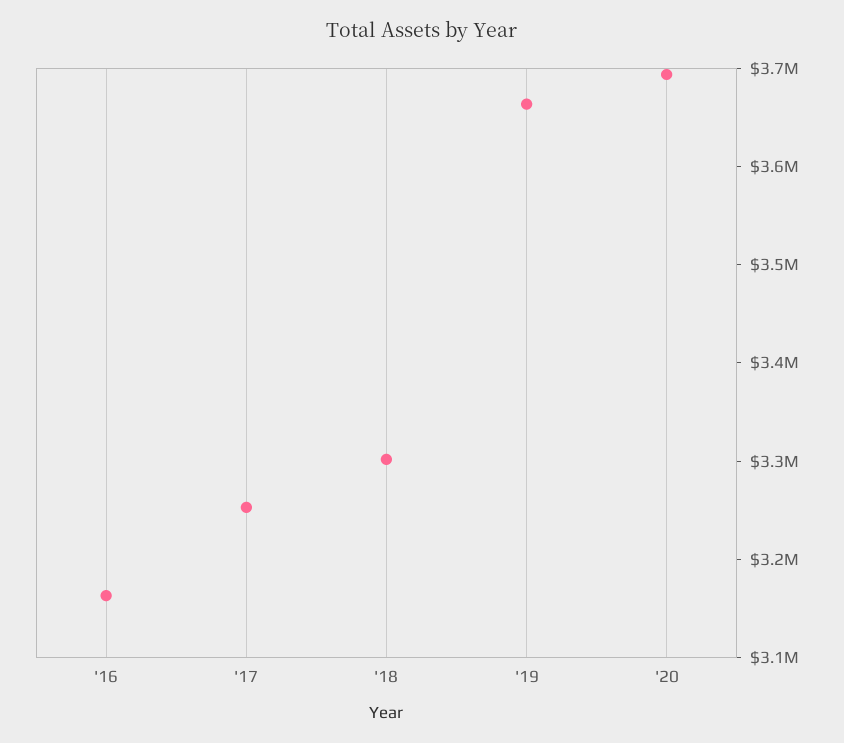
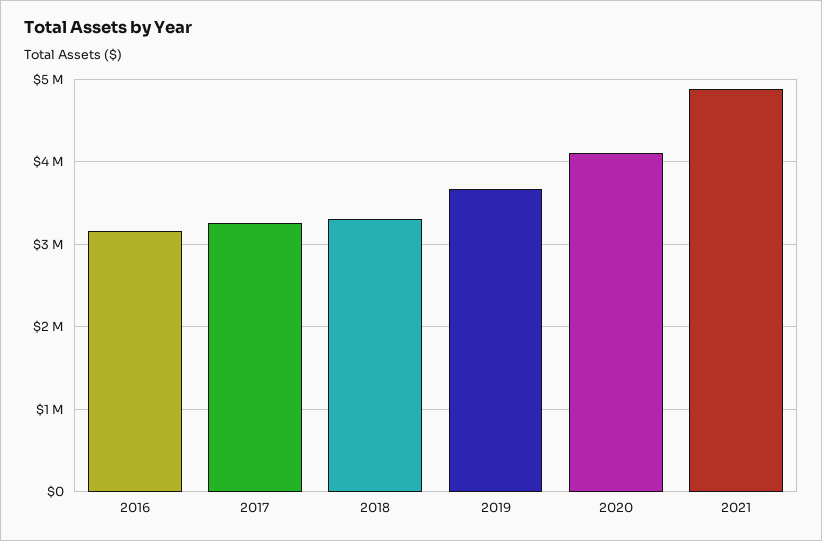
'20: 3700000 -> 4100000
2021: none -> 4900000

